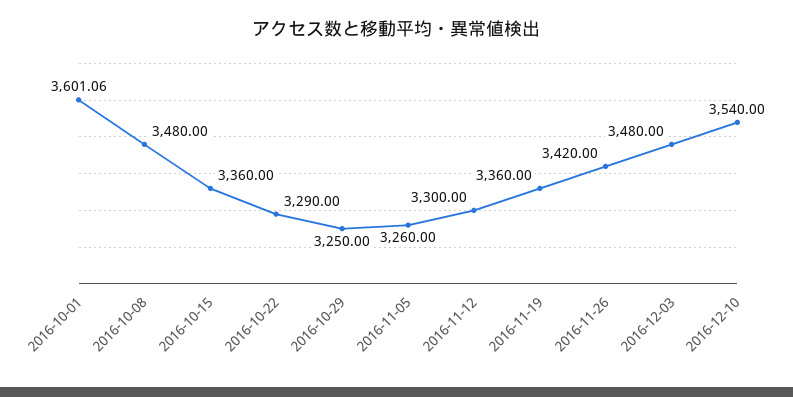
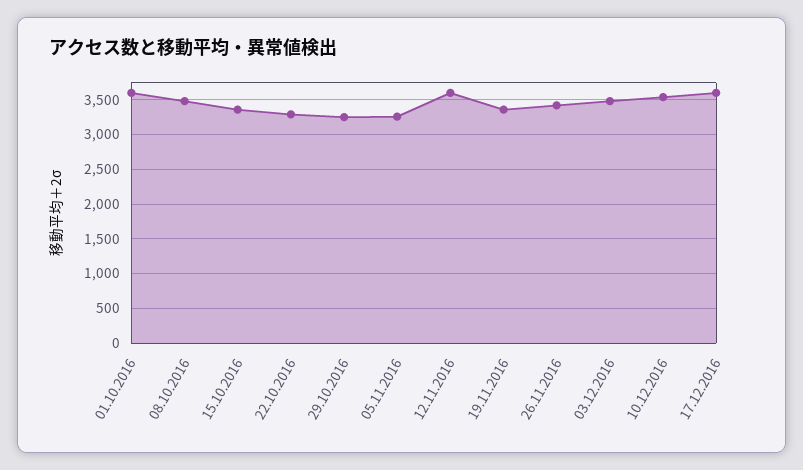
2016-11-12: 3300 -> 3600
17.12.2016: none -> 3600

